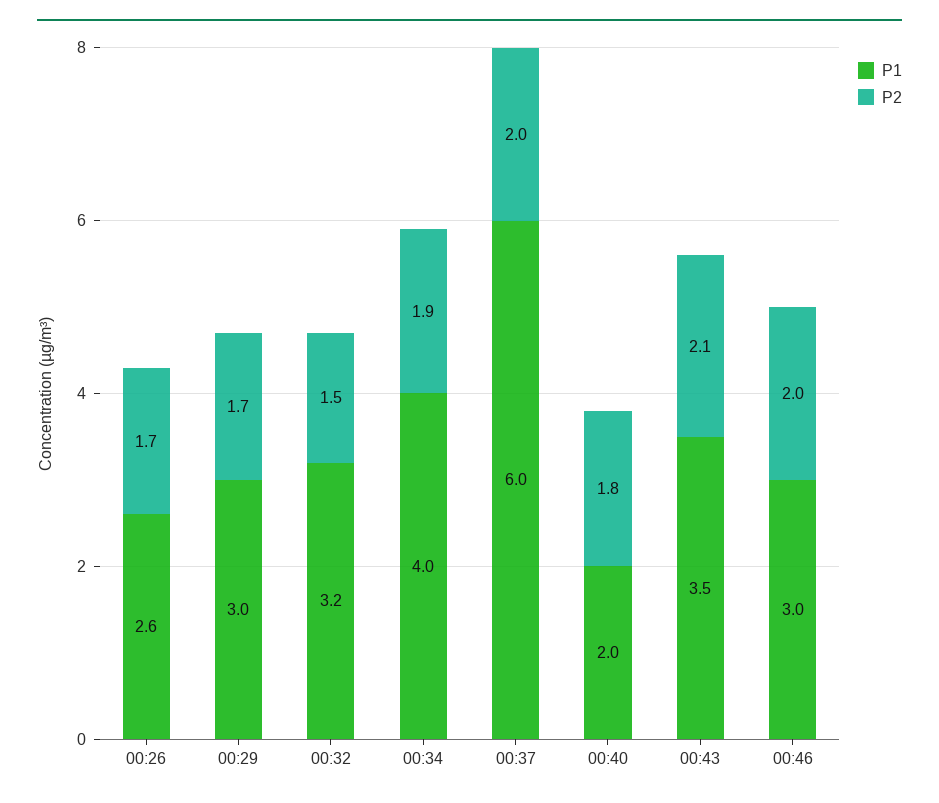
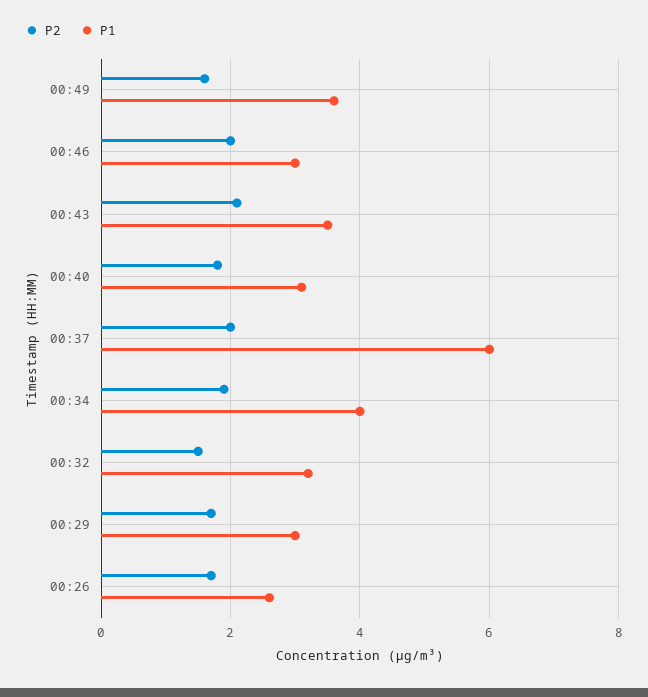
P1, 00:40: 2 -> 3
P2, 00:49: none -> 1.5
P1, 00:49: none -> 3.5

